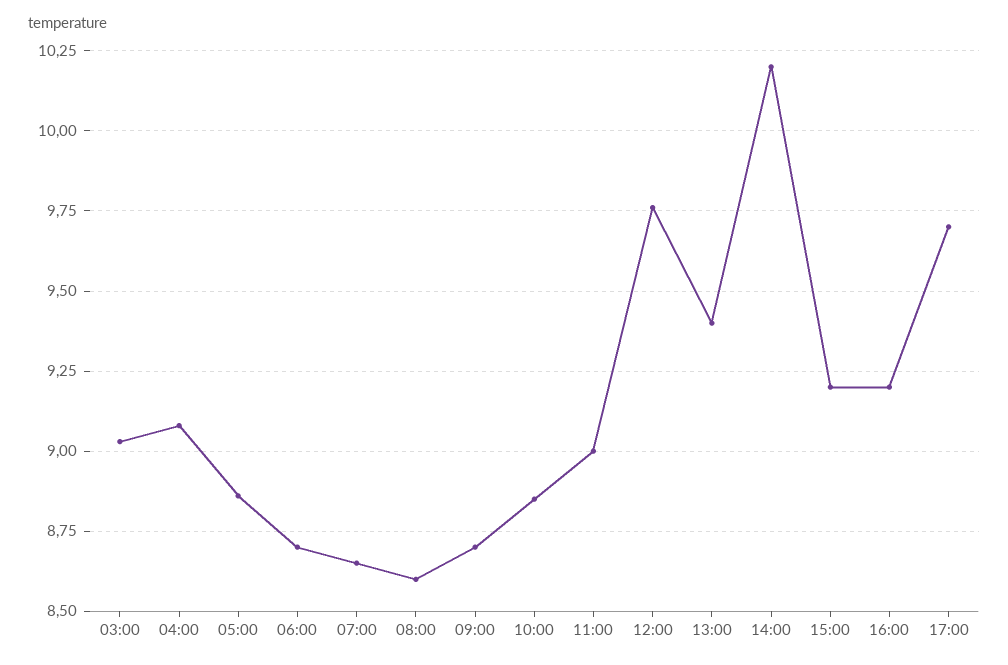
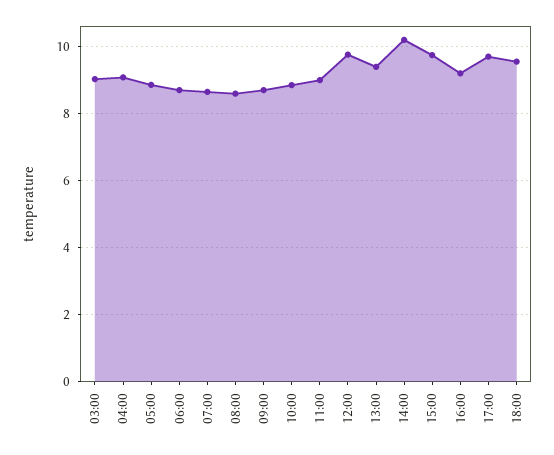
15:00: 9.2 -> 9.8
18:00: none -> 9.6

